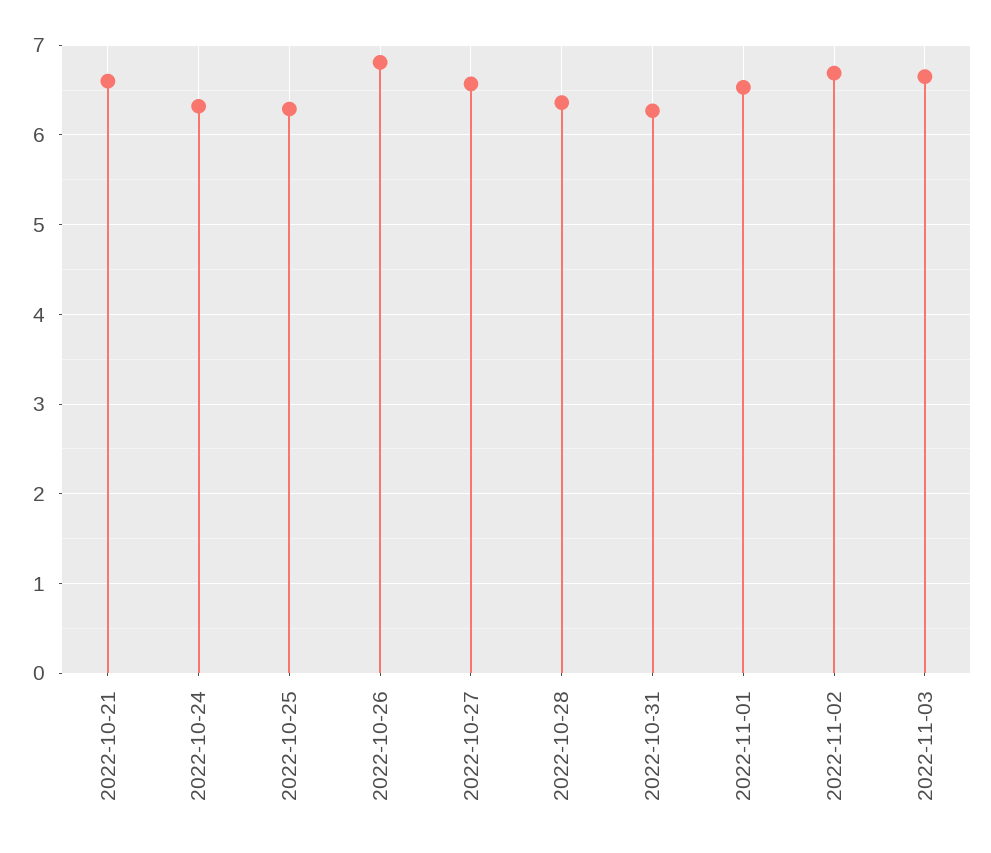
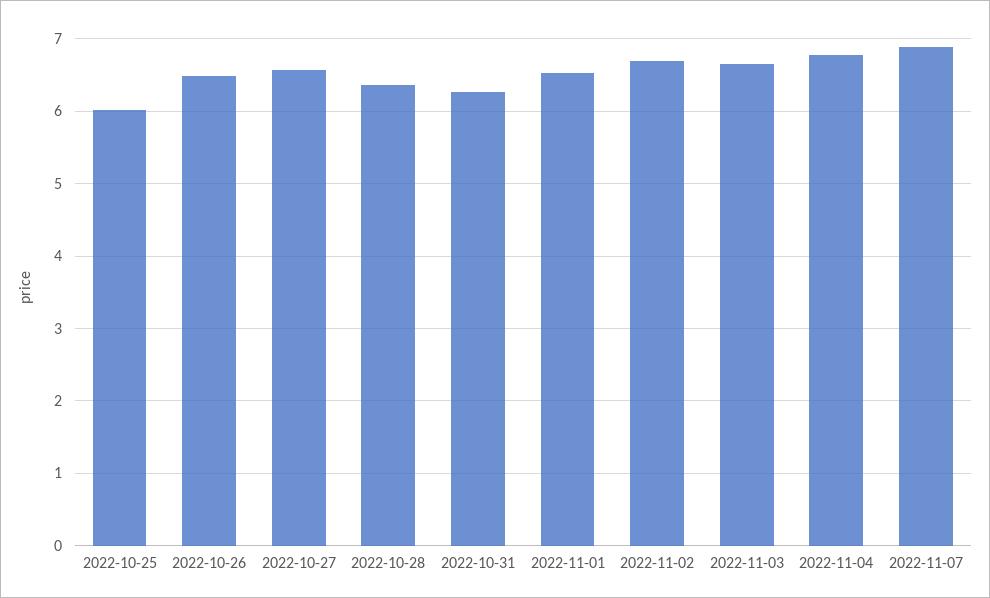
2022-10-21: 6.6 -> none
2022-10-24: 6.3 -> none
2022-10-25: 6.3 -> 6
2022-10-26: 6.8 -> 6.5
2022-11-04: none -> 6.8
2022-11-07: none -> 6.9

